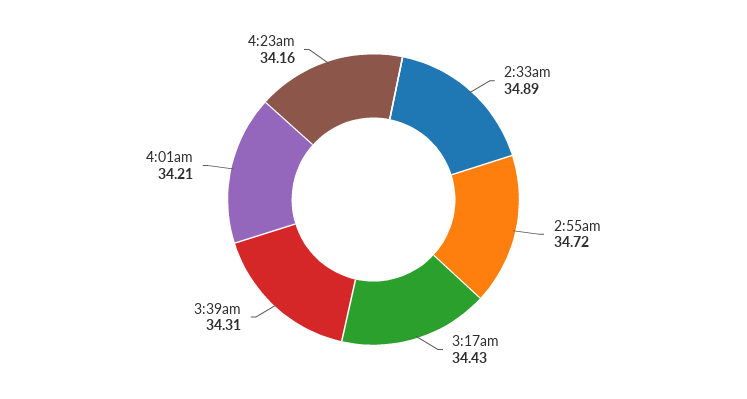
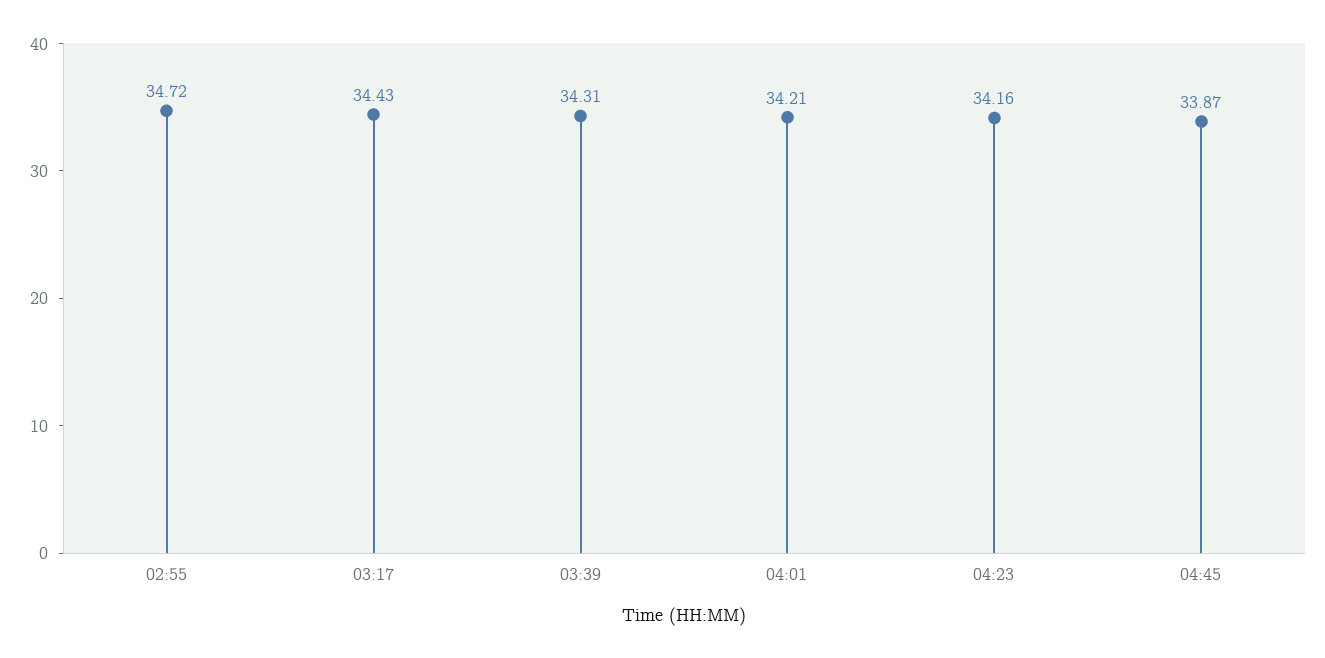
2:33am: 34.89 -> none
04:45: none -> 33.87

